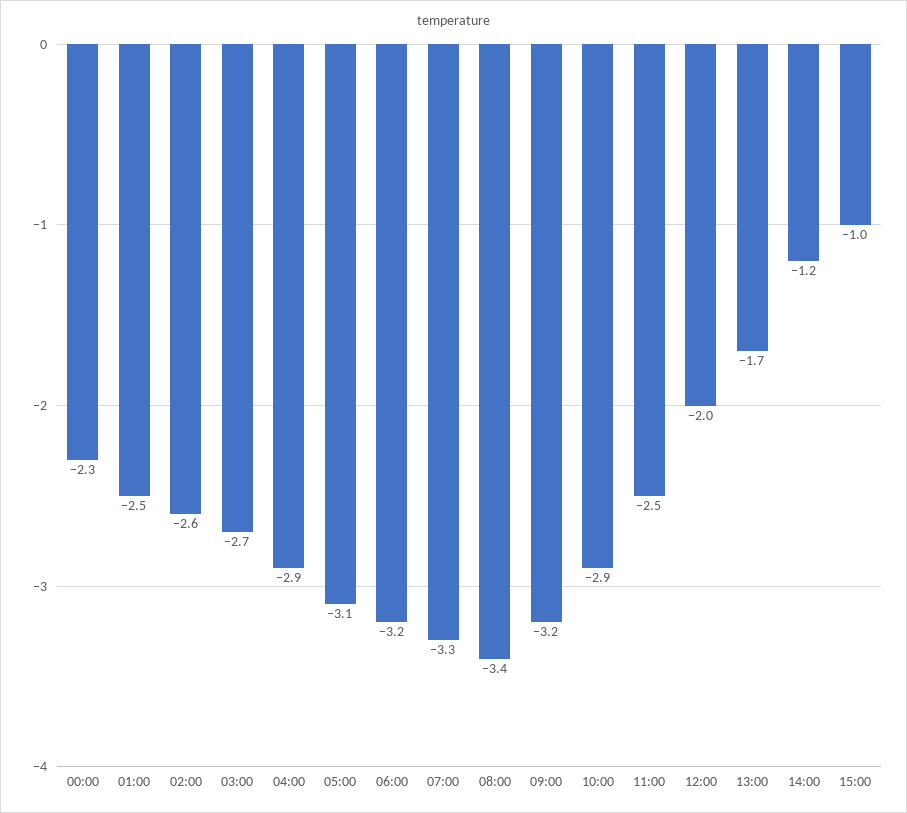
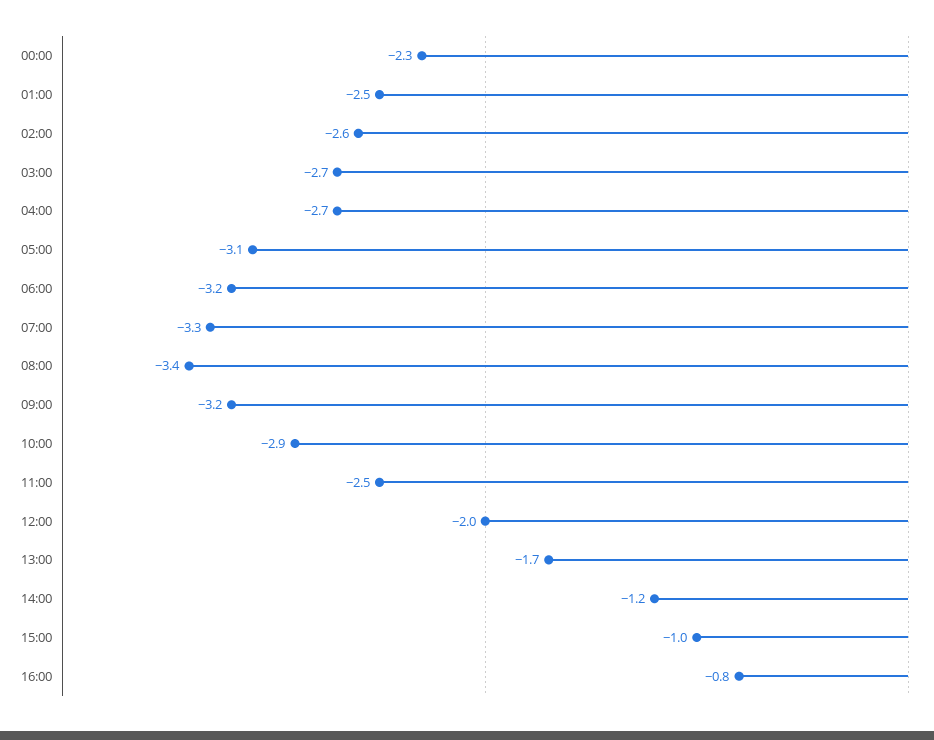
04:00: -2.9 -> -2.7
16:00: none -> -0.8

